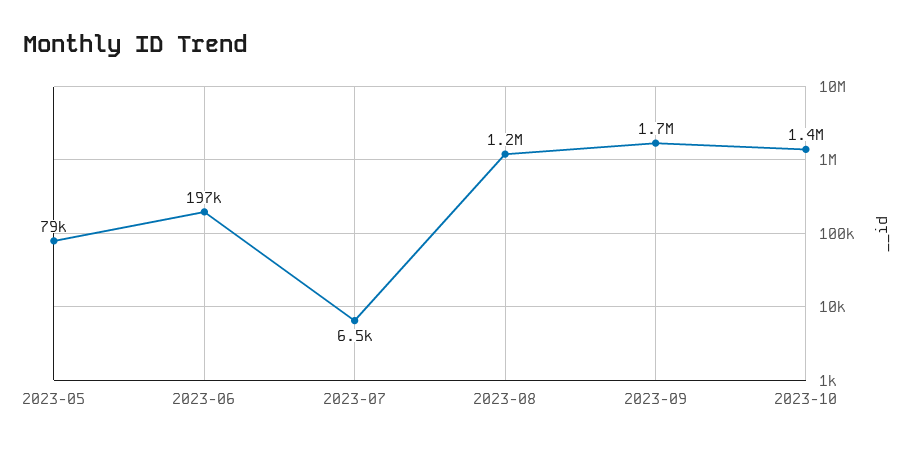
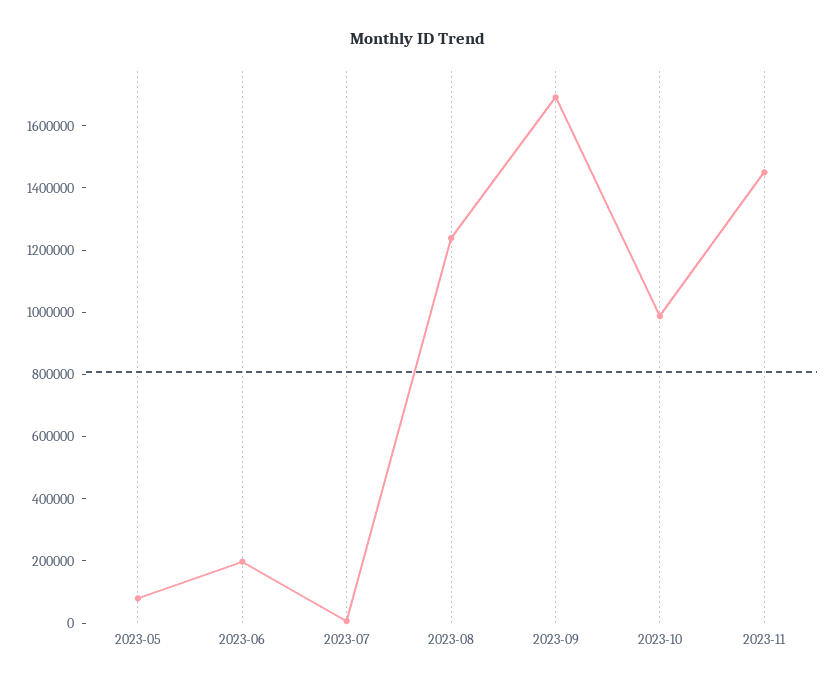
2023-10: 1400000 -> 1000000
2023-11: none -> 1450000

